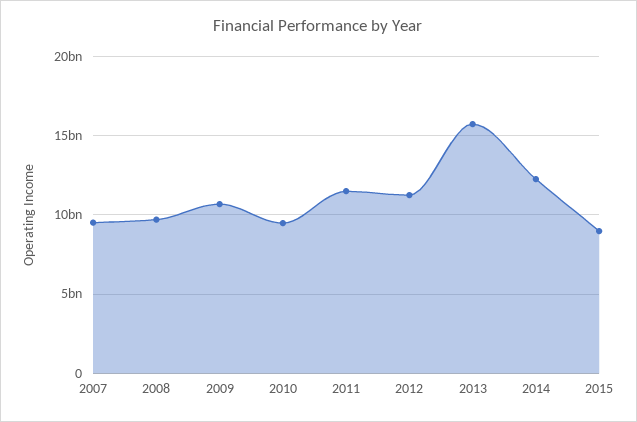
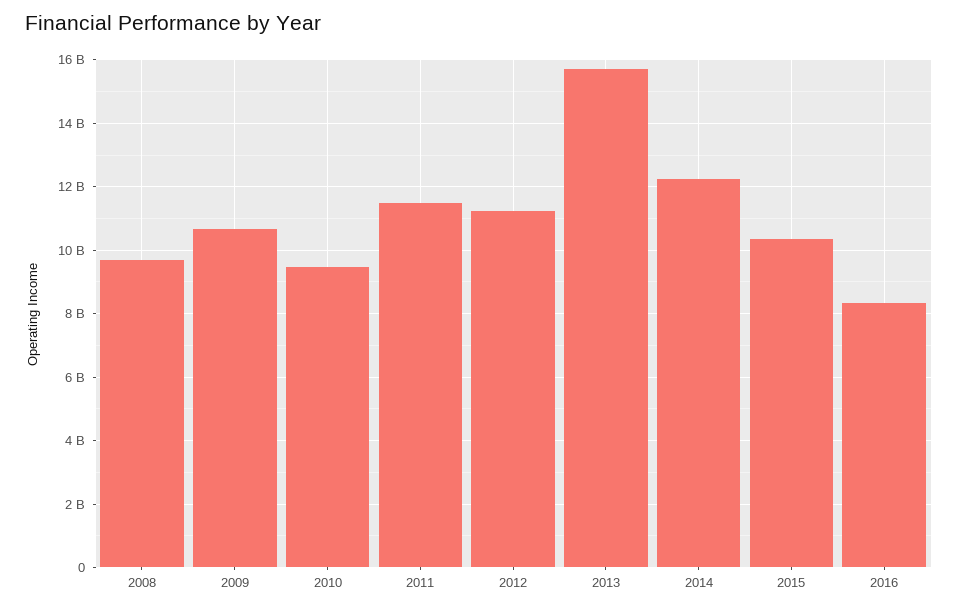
2007: 9500000000 -> none
2015: 9000000000 -> 10400000000
2016: none -> 8400000000

